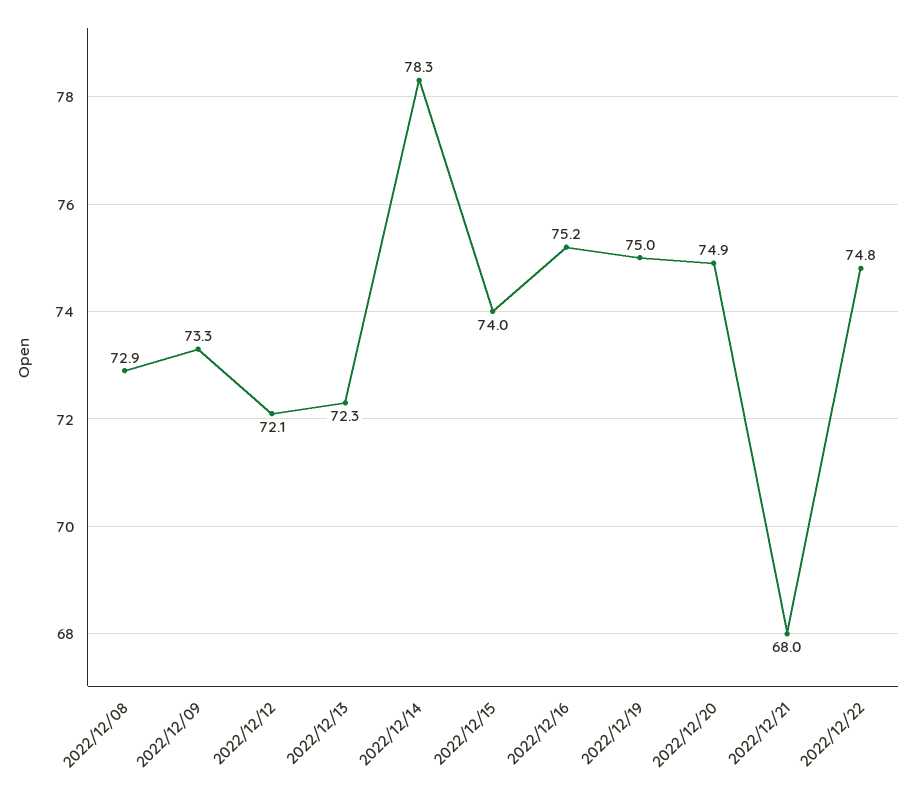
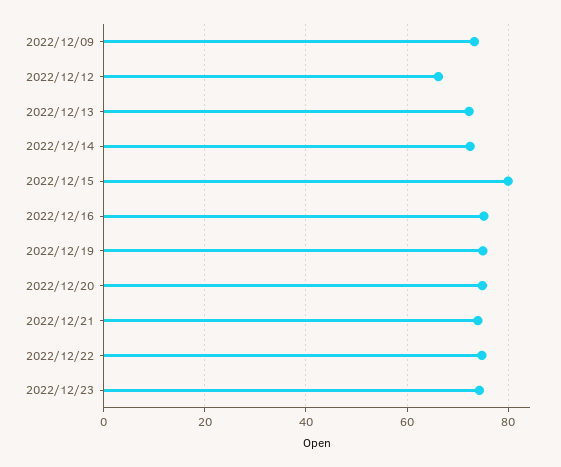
2022/12/08: 72.9 -> none
2022/12/12: 72.1 -> 66
2022/12/14: 78.3 -> 72
2022/12/15: 74 -> 80
2022/12/21: 68 -> 74
2022/12/23: none -> 74

